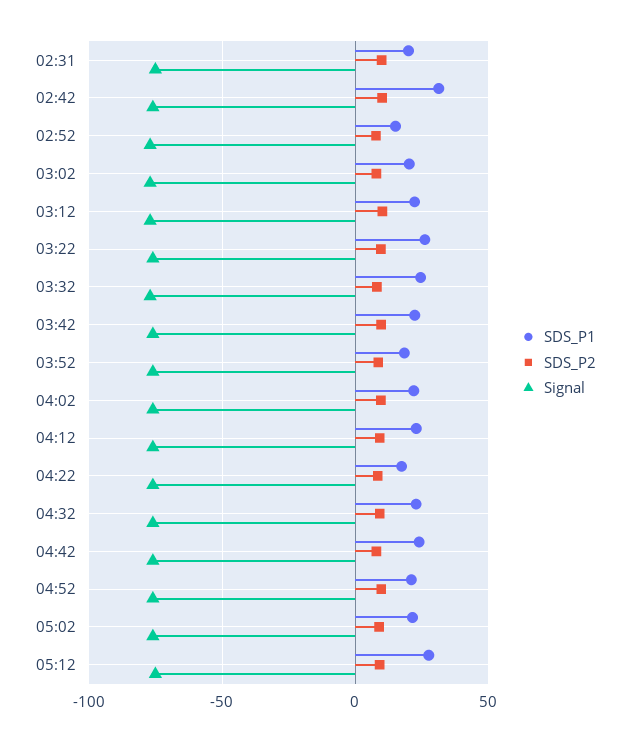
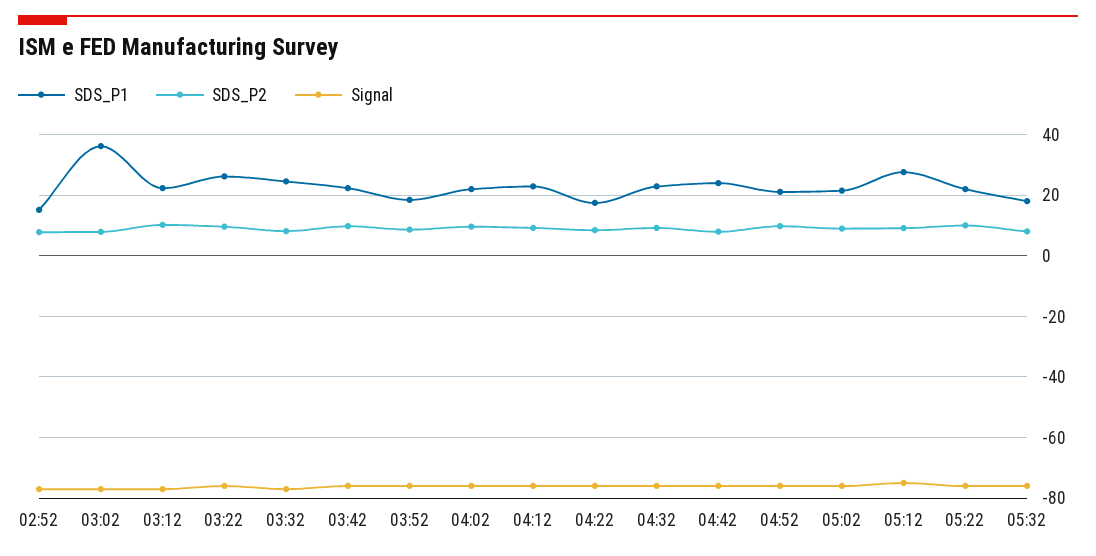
SDS_P1, 02:31: 20 -> none
SDS_P2, 02:31: 10 -> none
Signal, 02:31: -75 -> none
SDS_P1, 02:42: 30 -> none
SDS_P2, 02:42: 10 -> none
Signal, 02:42: -75 -> none
SDS_P1, 03:02: 20 -> 36
SDS_P1, 05:22: none -> 22
SDS_P2, 05:22: none -> 10
Signal, 05:22: none -> -76
SDS_P1, 05:32: none -> 18
SDS_P2, 05:32: none -> 8
Signal, 05:32: none -> -76

